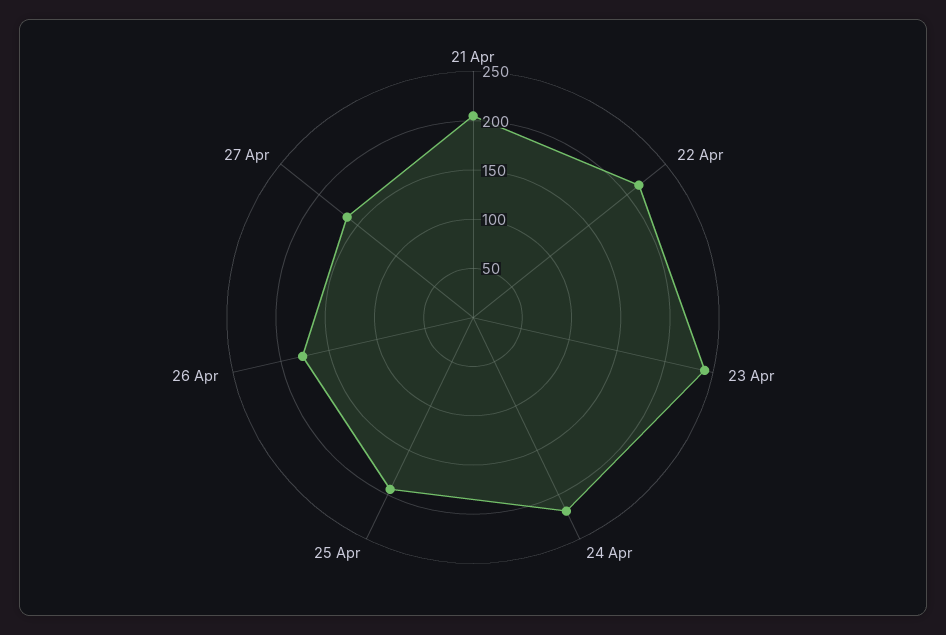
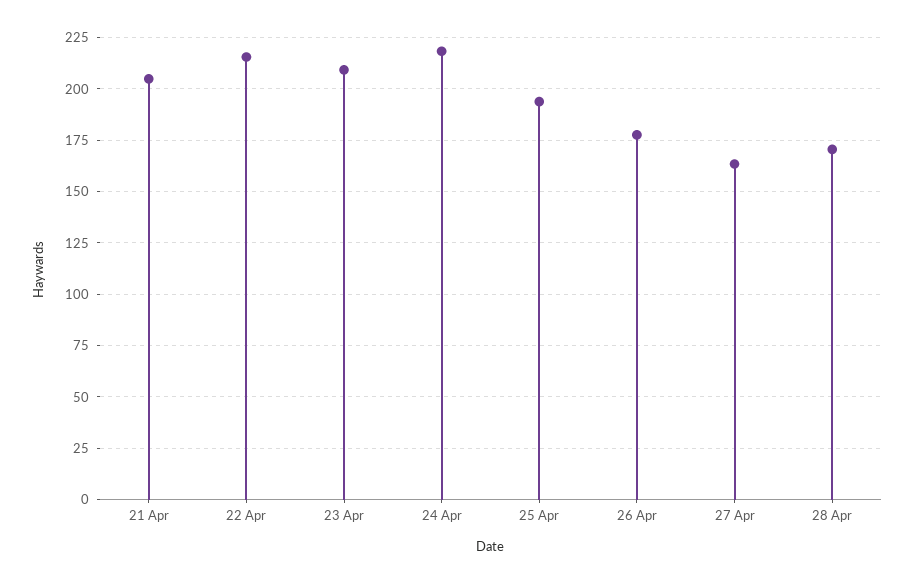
23 Apr: 240 -> 210
28 Apr: none -> 170

